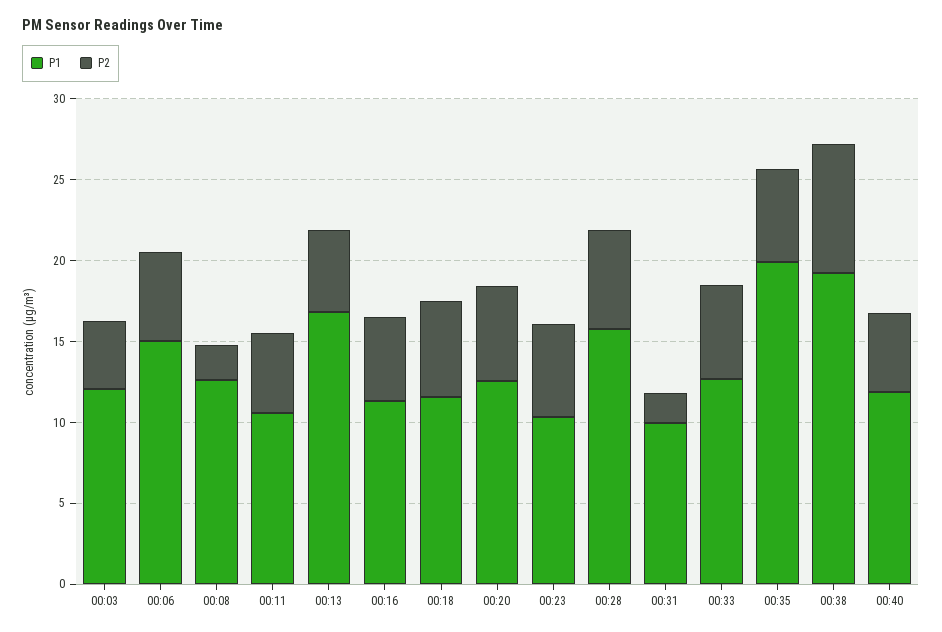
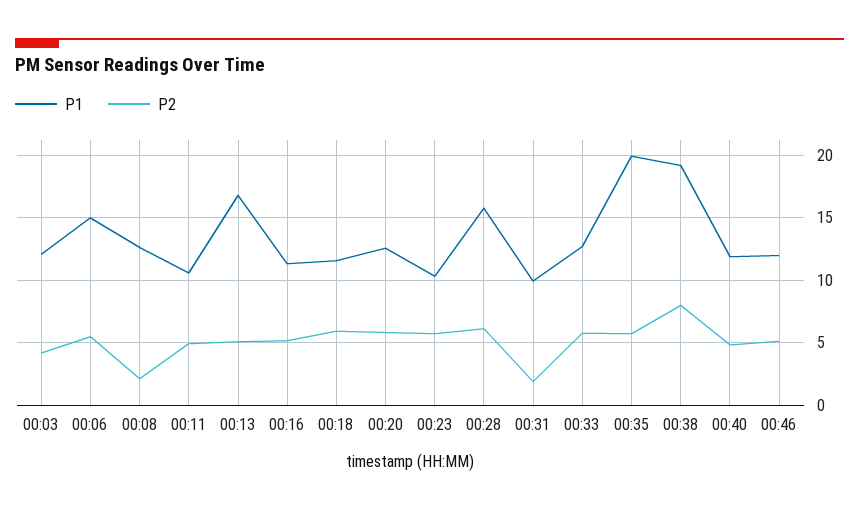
P1, 00:46: none -> 12
P2, 00:46: none -> 5

